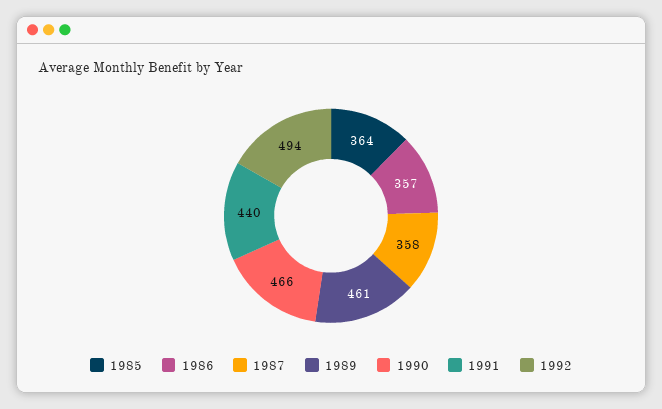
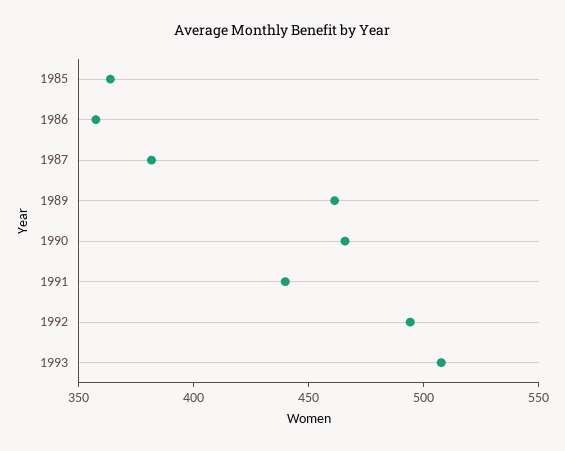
1987: 358 -> 380
1993: none -> 510

